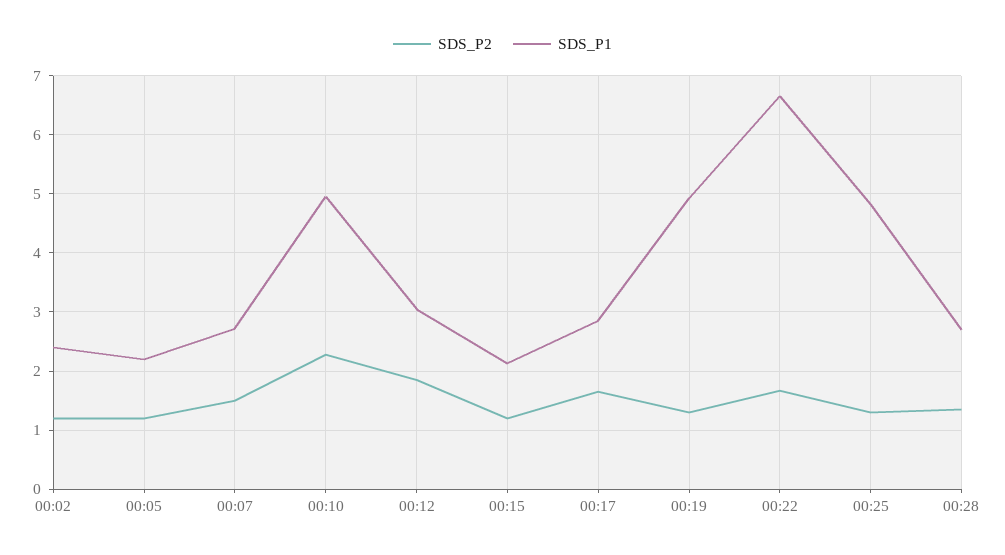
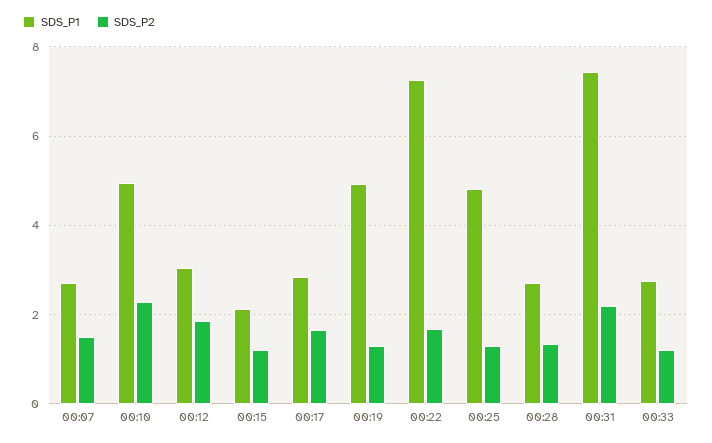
SDS_P2, 00:02: 1.2 -> none
SDS_P1, 00:02: 2.4 -> none
SDS_P2, 00:05: 1.2 -> none
SDS_P1, 00:05: 2.2 -> none
SDS_P1, 00:22: 6.6 -> 7.2
SDS_P1, 00:31: none -> 7.4
SDS_P2, 00:31: none -> 2.2
SDS_P1, 00:33: none -> 2.8
SDS_P2, 00:33: none -> 1.2

